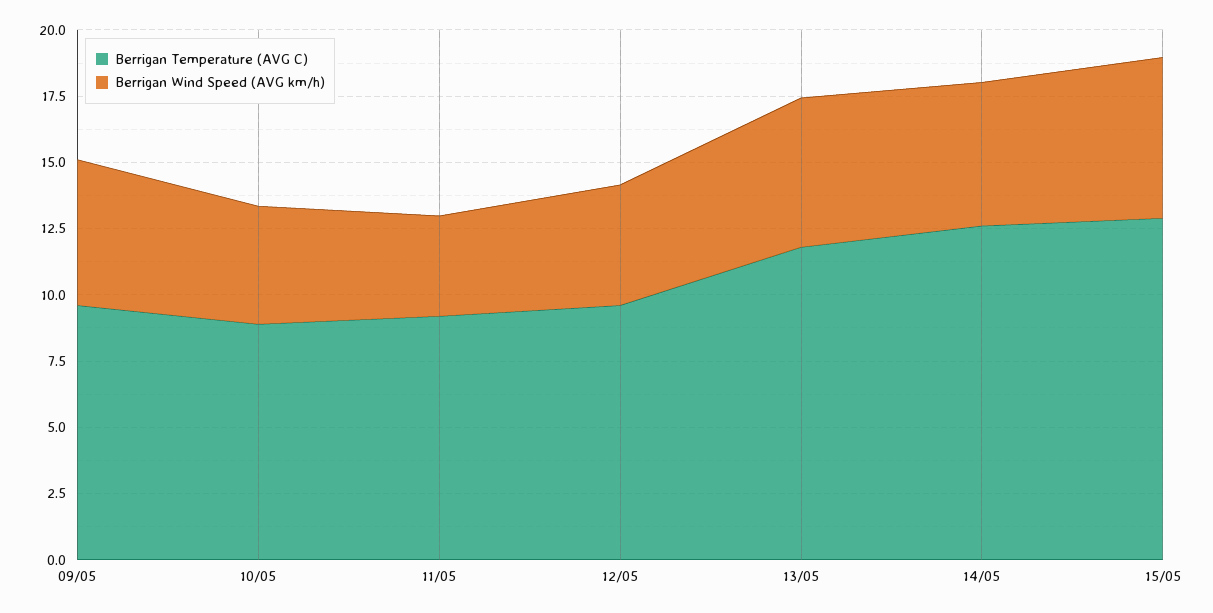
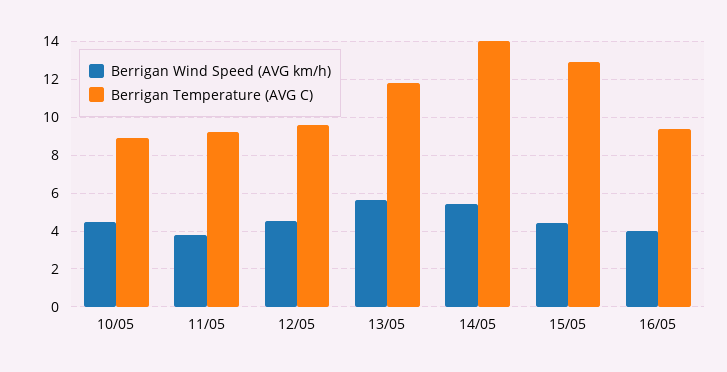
Berrigan Temperature (AVG C), 09/05: 9.5 -> none
Berrigan Wind Speed (AVG km/h), 09/05: 5.5 -> none
Berrigan Temperature (AVG C), 14/05: 12.5 -> 14
Berrigan Wind Speed (AVG km/h), 15/05: 6 -> 4.5
Berrigan Wind Speed (AVG km/h), 16/05: none -> 4
Berrigan Temperature (AVG C), 16/05: none -> 9.5

